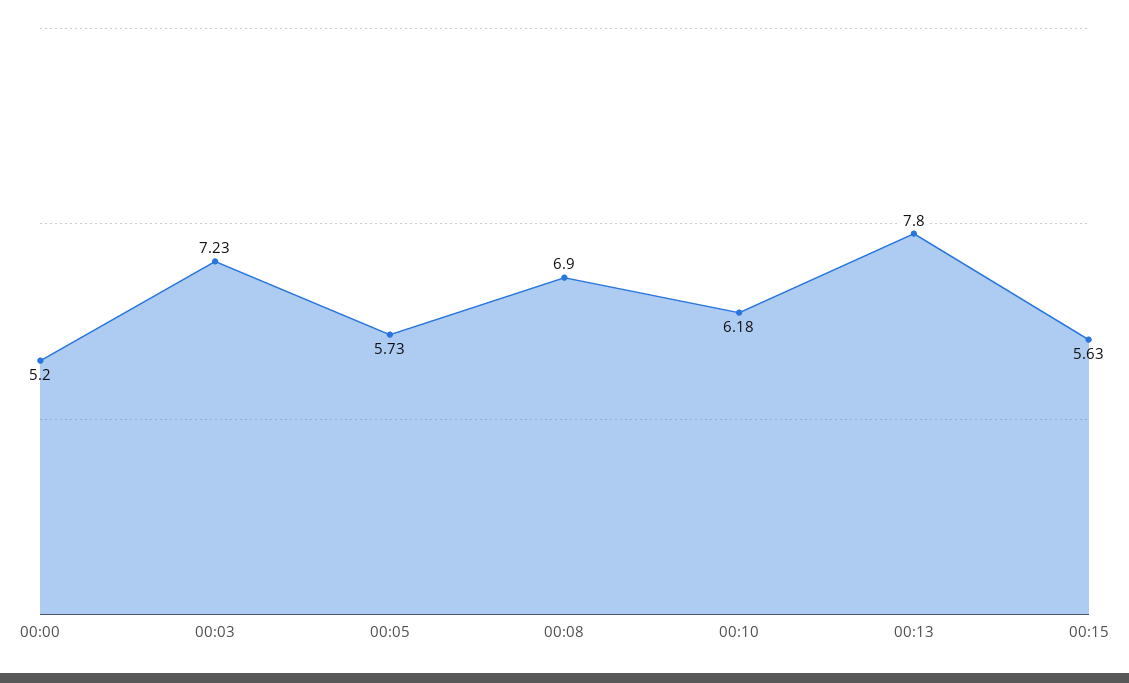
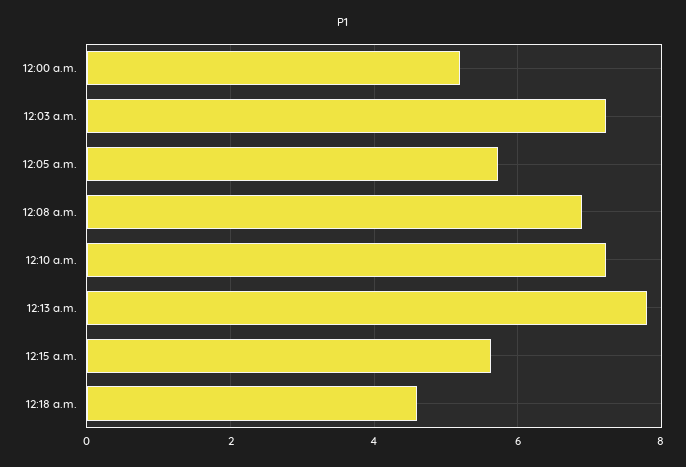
00:10: 6.18 -> 7.2
12:18 a.m.: none -> 4.6

